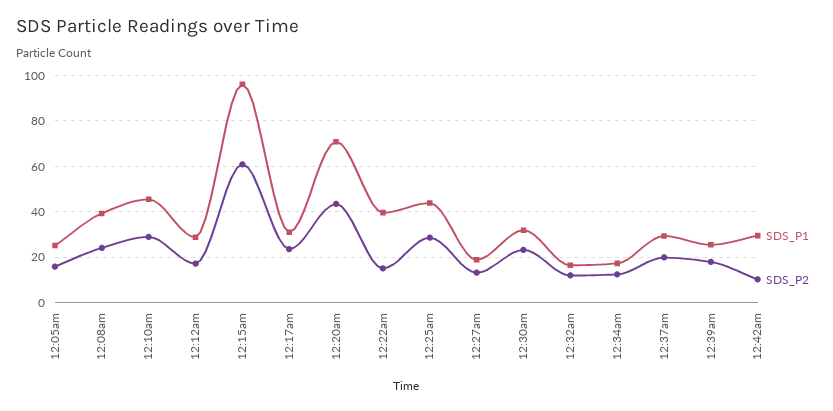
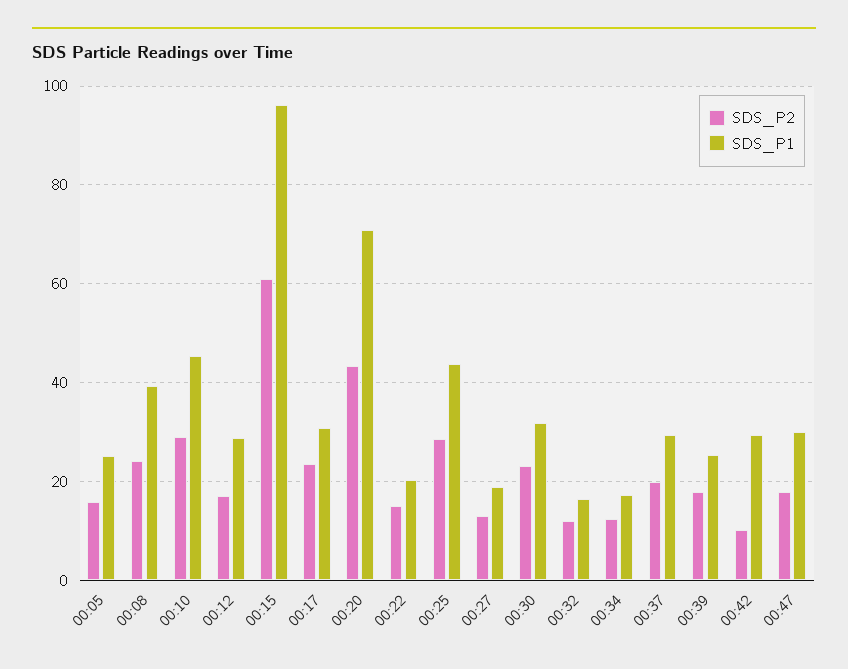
SDS_P1, 12:22am: 40 -> 20
SDS_P2, 00:47: none -> 18
SDS_P1, 00:47: none -> 30

